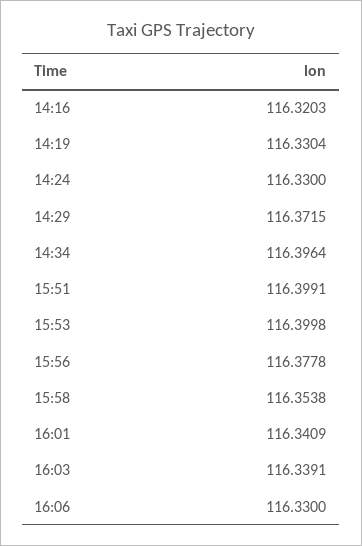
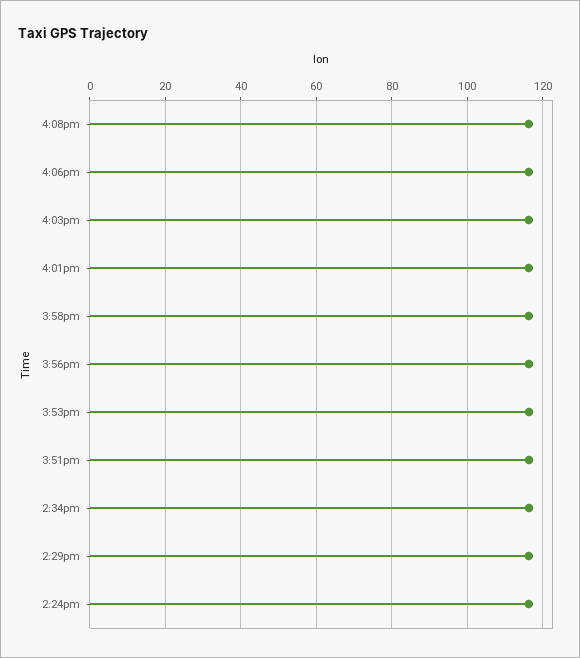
14:16: 116.3203 -> none
14:19: 116.3304 -> none
4:08pm: none -> 116

